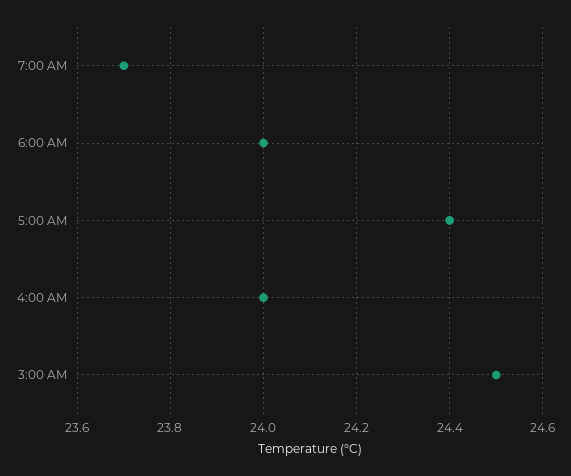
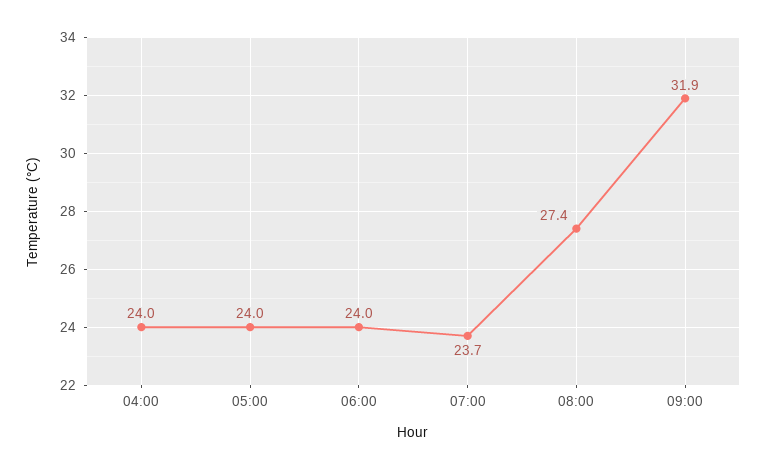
5:00 AM: 24.4 -> 24
3:00 AM: 24.5 -> none
08:00: none -> 27.4
09:00: none -> 31.9

